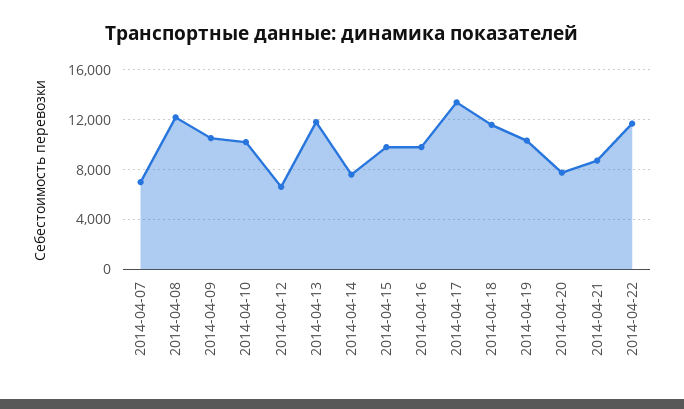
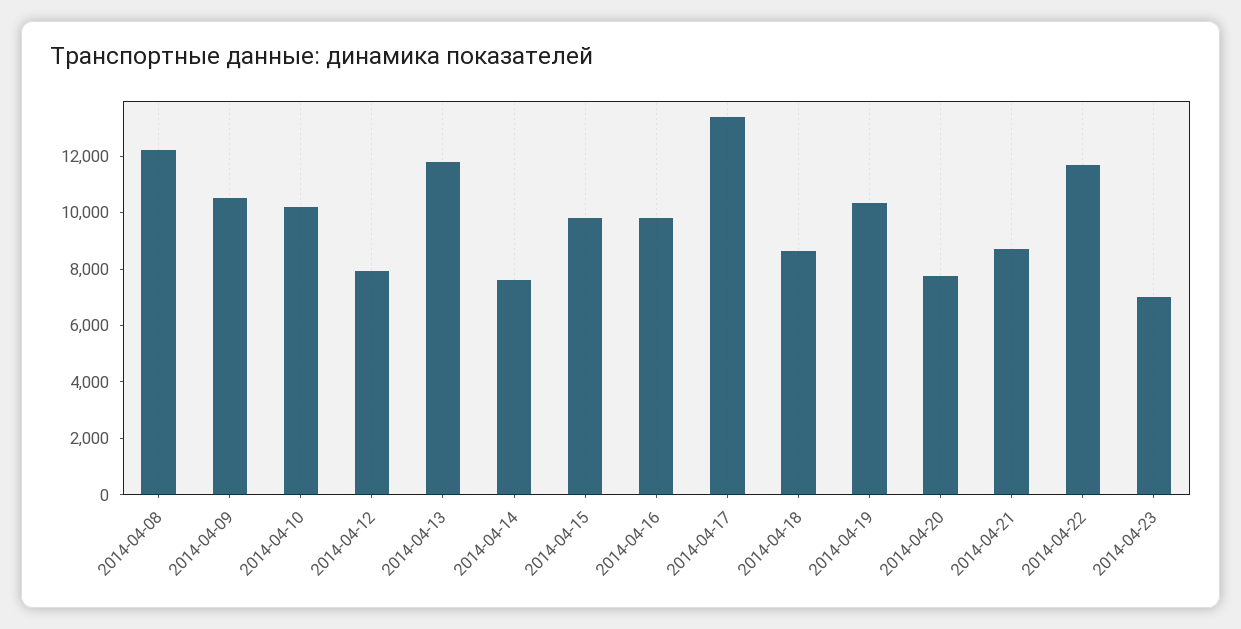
2014-04-07: 7000 -> none
2014-04-12: 6500 -> 8000
2014-04-18: 11500 -> 8500
2014-04-23: none -> 7000

